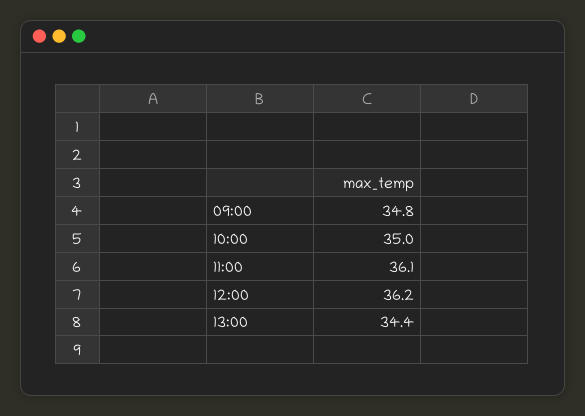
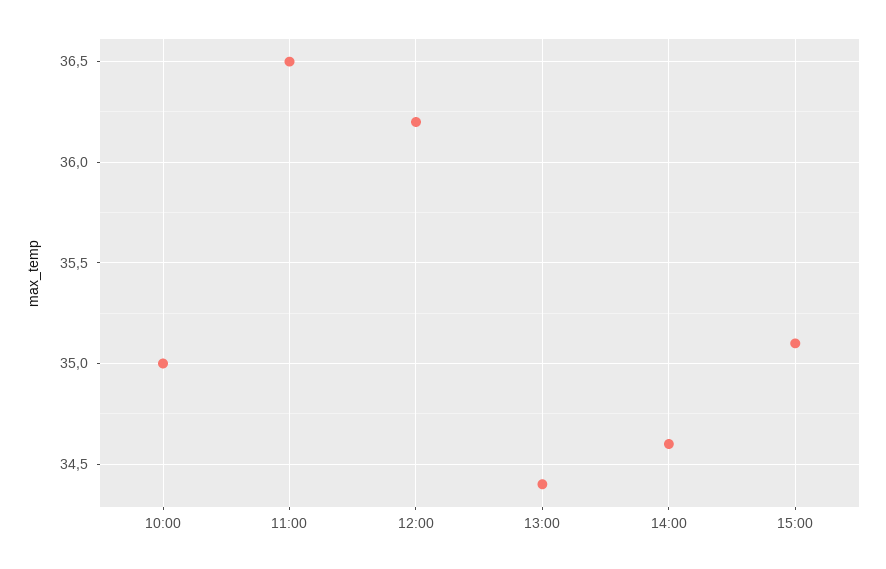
09:00: 34.8 -> none
11:00: 36.1 -> 36.5
14:00: none -> 34.6
15:00: none -> 35.1

